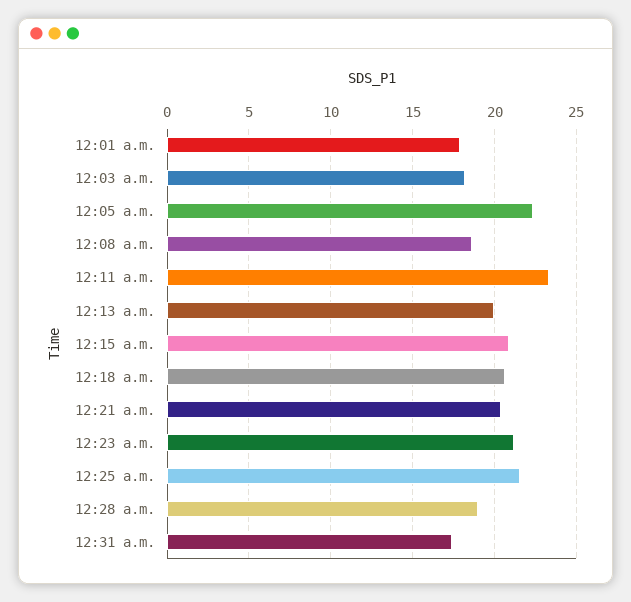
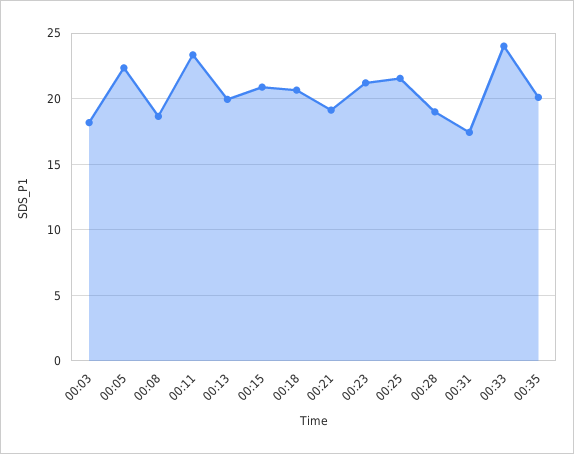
12:01 a.m.: 18 -> none
12:21 a.m.: 20.5 -> 19
00:33: none -> 24
00:35: none -> 20

